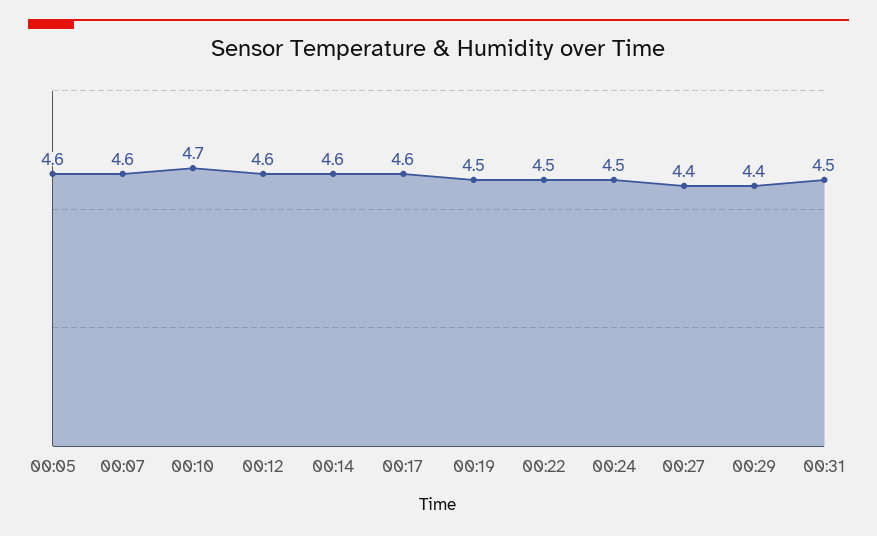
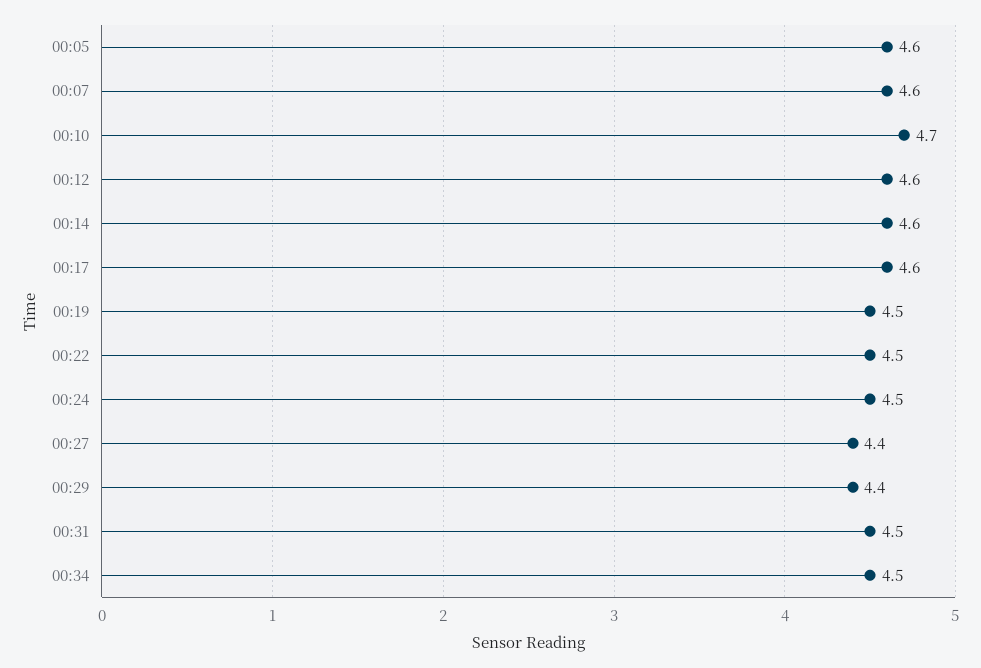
00:34: none -> 4.5

